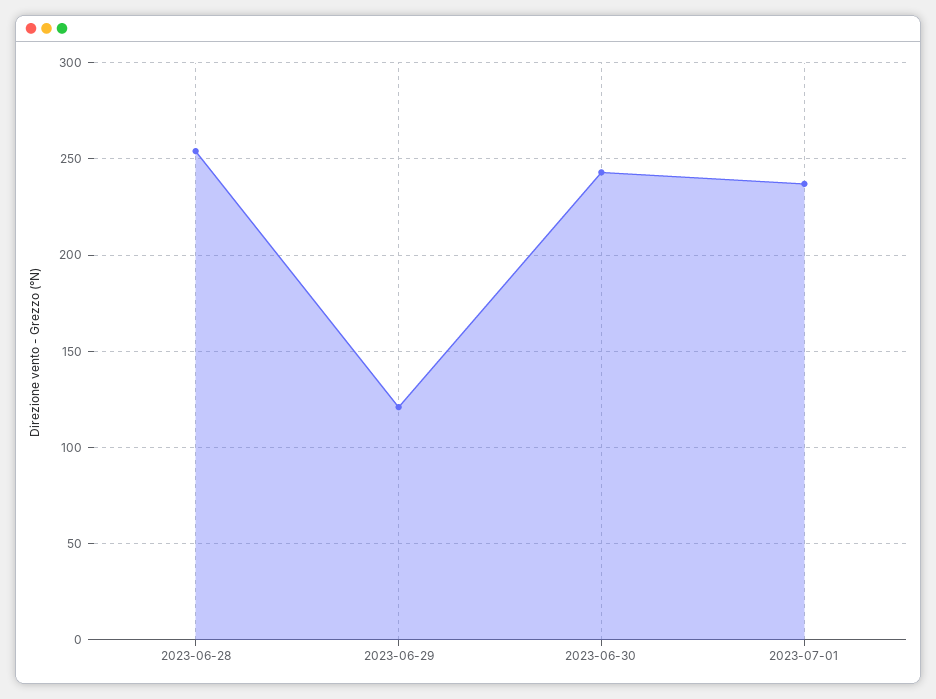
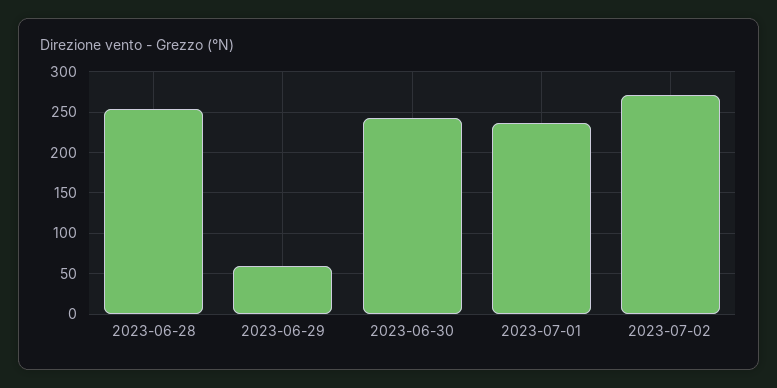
2023-06-29: 120 -> 60
2023-07-02: none -> 270

